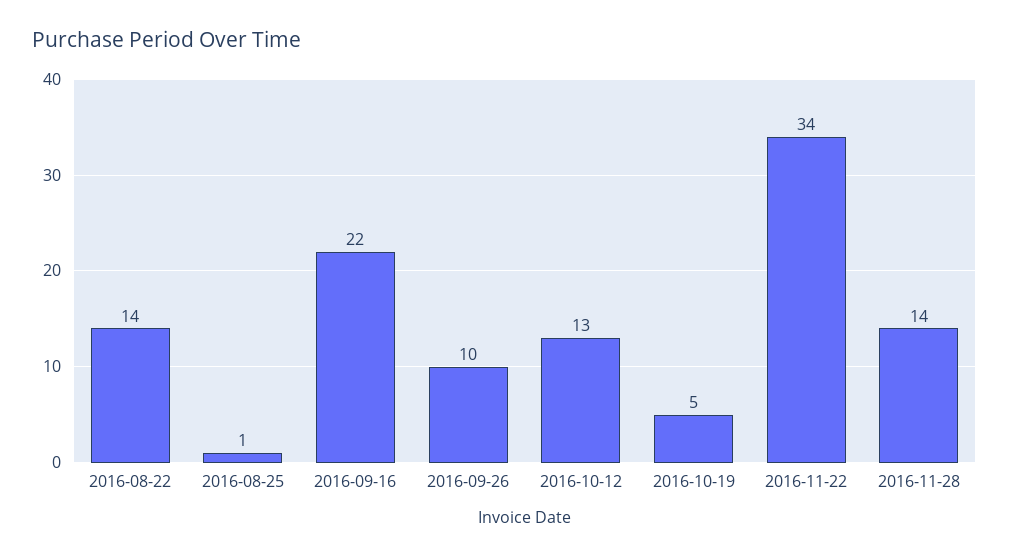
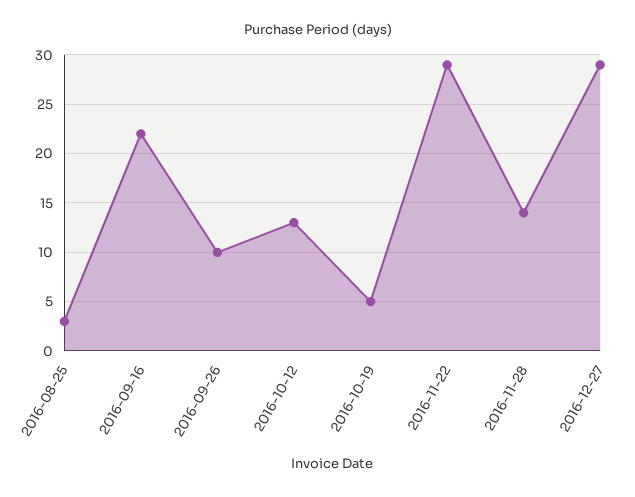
2016-08-22: 14 -> none
2016-08-25: 1 -> 3
2016-11-22: 34 -> 29
2016-12-27: none -> 29

